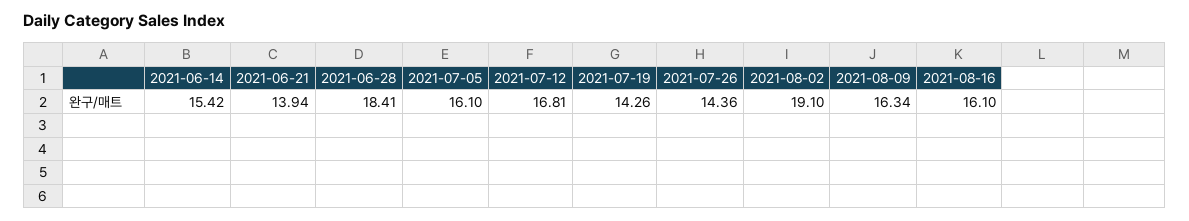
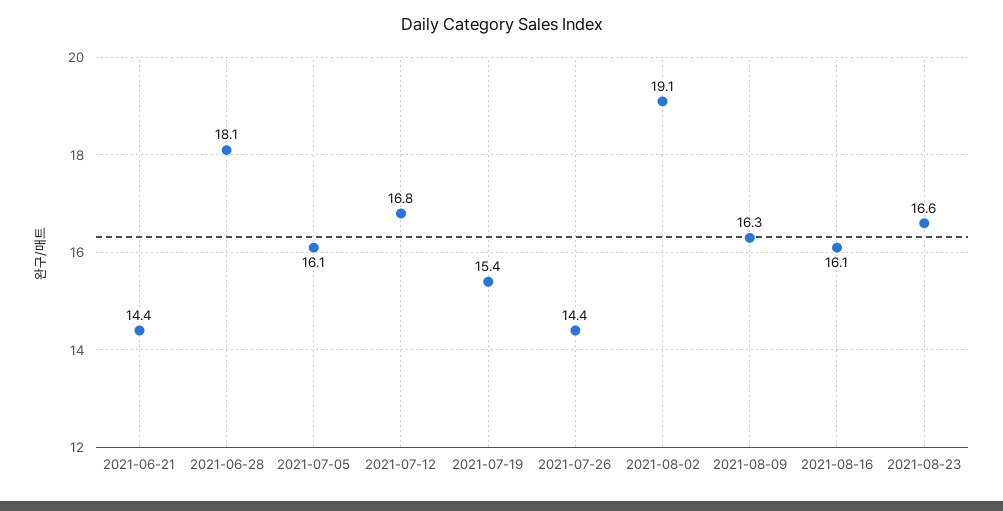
2021-06-14: 15.42 -> none
2021-06-21: 13.94 -> 14.4
2021-06-28: 18.41 -> 18.1
2021-07-19: 14.26 -> 15.4
2021-08-23: none -> 16.6

